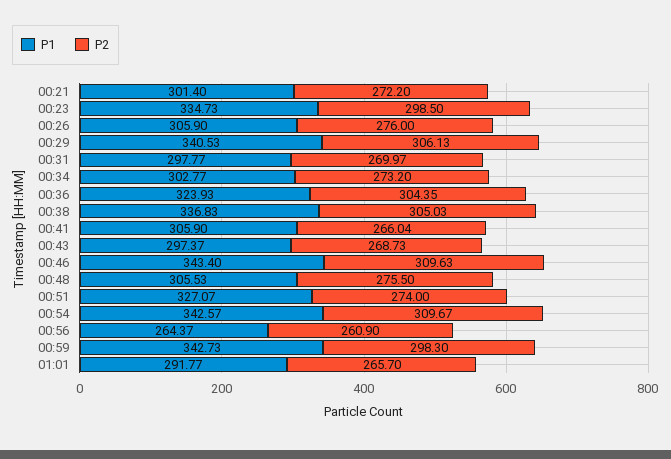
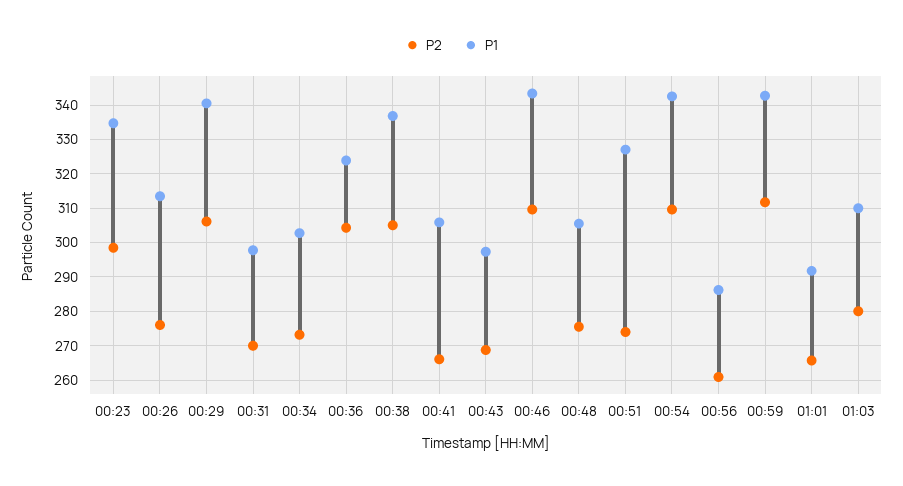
P1, 00:21: 301.4 -> none
P2, 00:21: 272.2 -> none
P1, 00:26: 305.9 -> 314
P1, 00:56: 264.37 -> 286
P2, 00:59: 298.3 -> 312
P2, 01:03: none -> 280
P1, 01:03: none -> 310

